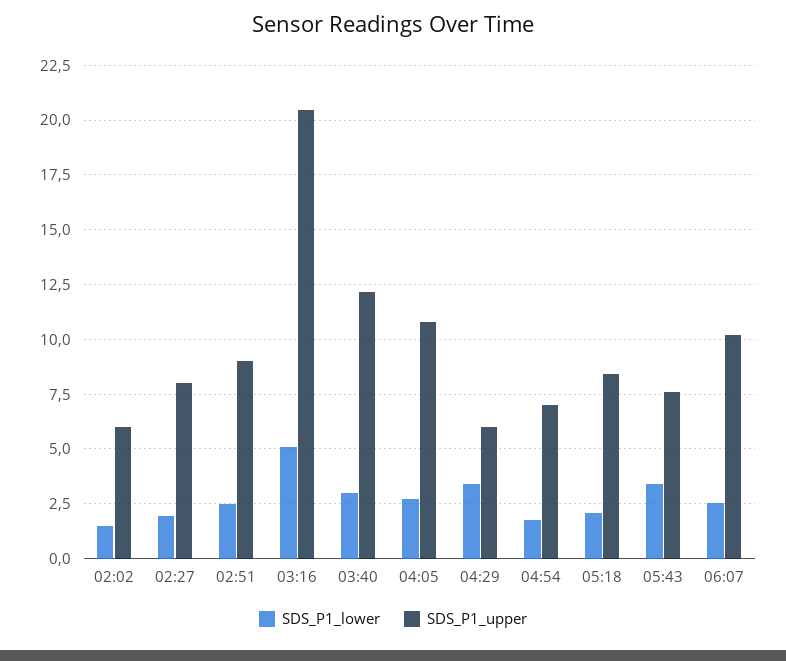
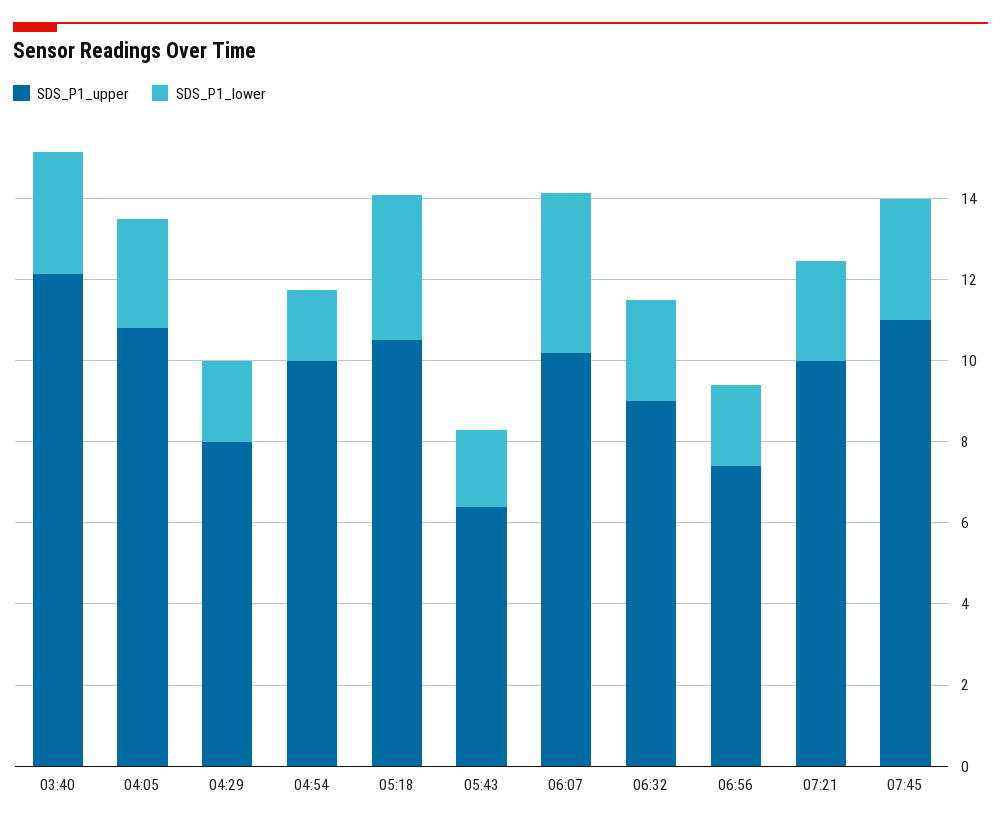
SDS_P1_lower, 02:02: 1.5 -> none
SDS_P1_upper, 02:02: 6 -> none
SDS_P1_lower, 02:27: 2 -> none
SDS_P1_upper, 02:27: 8 -> none
SDS_P1_lower, 02:51: 2.5 -> none
SDS_P1_upper, 02:51: 9 -> none
SDS_P1_lower, 03:16: 5 -> none
SDS_P1_upper, 03:16: 20.5 -> none
SDS_P1_lower, 04:29: 3.5 -> 2
SDS_P1_upper, 04:29: 6 -> 8
SDS_P1_upper, 04:54: 7 -> 10
SDS_P1_lower, 05:18: 2 -> 3.5
SDS_P1_upper, 05:18: 8.5 -> 10.5
SDS_P1_lower, 05:43: 3.5 -> 2
SDS_P1_upper, 05:43: 7.5 -> 6.5
SDS_P1_lower, 06:07: 2.5 -> 4
SDS_P1_upper, 06:32: none -> 9
SDS_P1_lower, 06:32: none -> 2.5
SDS_P1_upper, 06:56: none -> 7.5
SDS_P1_lower, 06:56: none -> 2
SDS_P1_upper, 07:21: none -> 10
SDS_P1_lower, 07:21: none -> 2.5
SDS_P1_upper, 07:45: none -> 11
SDS_P1_lower, 07:45: none -> 3

